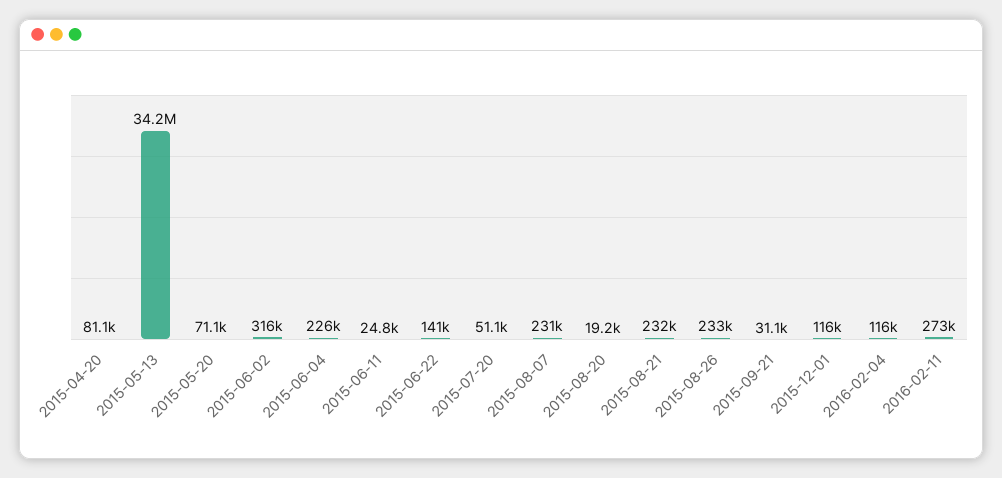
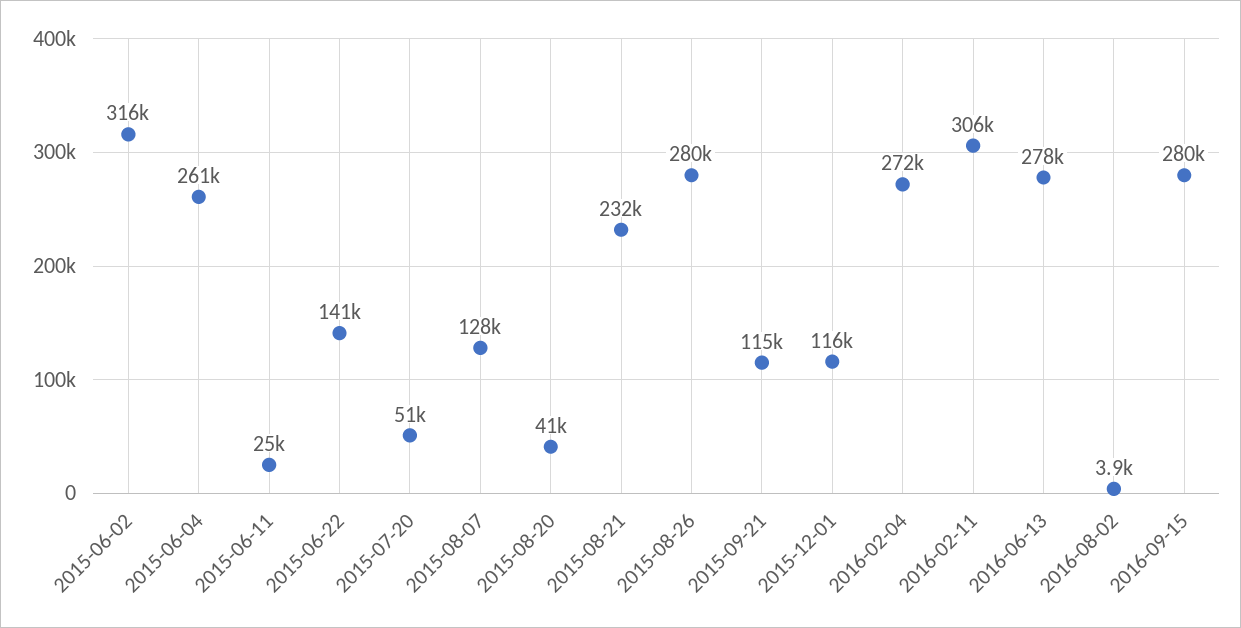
2015-04-20: 81100 -> none
2015-05-13: 34200000 -> none
2015-05-20: 71100 -> none
2015-06-04: 226000 -> 261000
2015-08-07: 231000 -> 128000
2015-08-20: 19200 -> 41000
2015-08-26: 233000 -> 280000
2015-09-21: 31100 -> 115000
2016-02-04: 116000 -> 272000
2016-02-11: 273000 -> 306000
2016-06-13: none -> 278000
2016-08-02: none -> 3900
2016-09-15: none -> 280000

